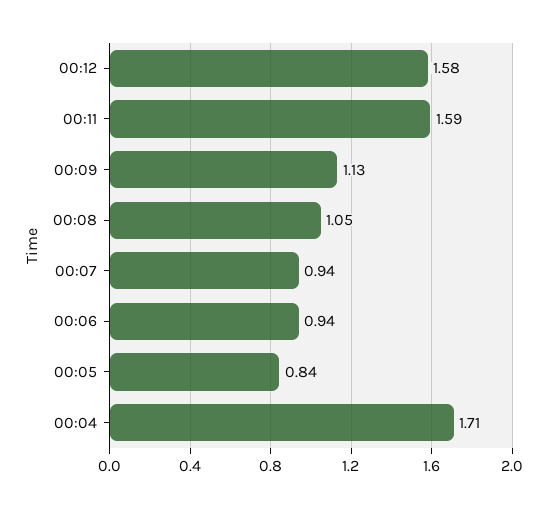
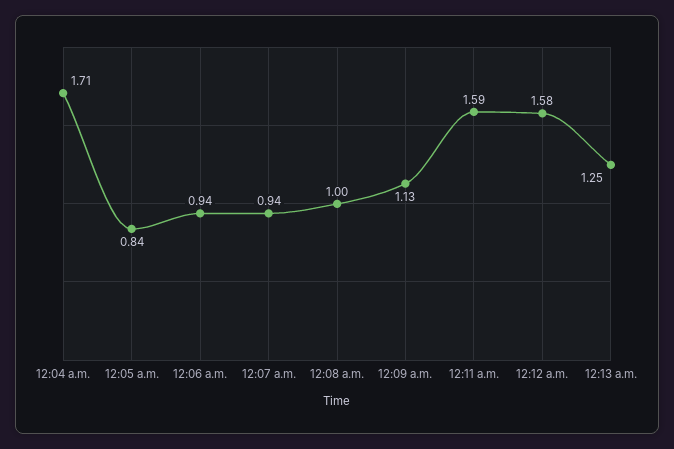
00:08: 1.05 -> 1
12:13 a.m.: none -> 1.25

